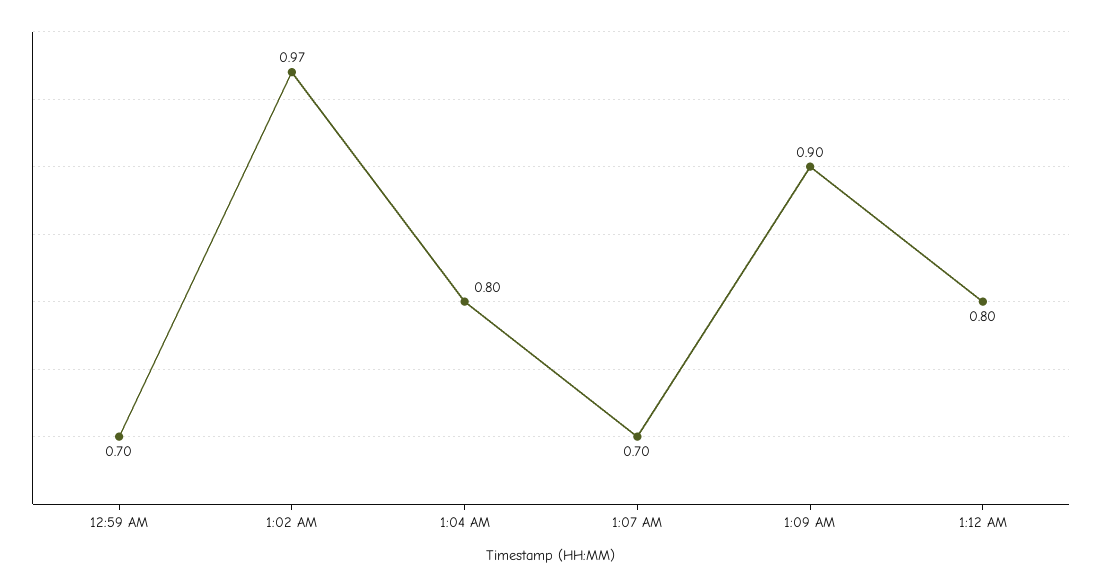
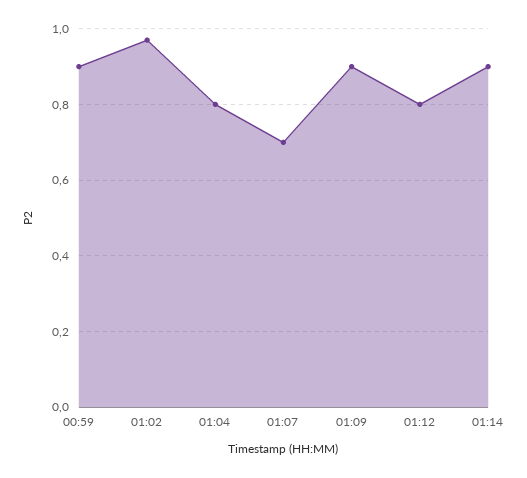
12:59 AM: 0.7 -> 0.9
01:14: none -> 0.9

